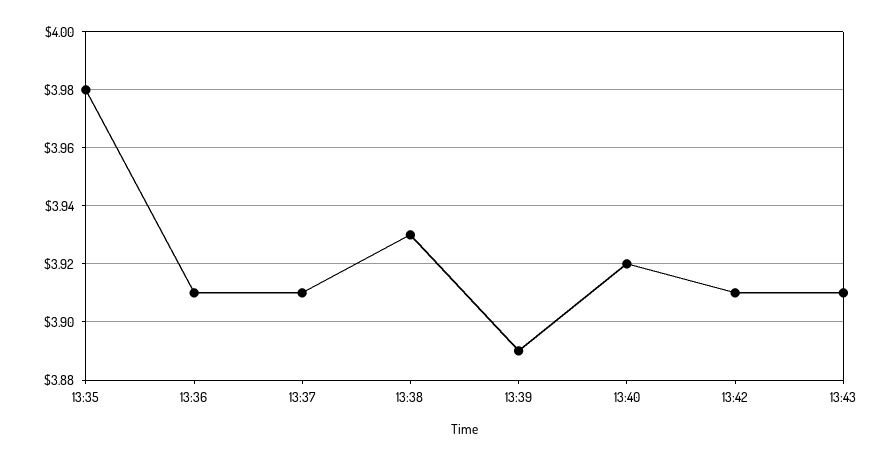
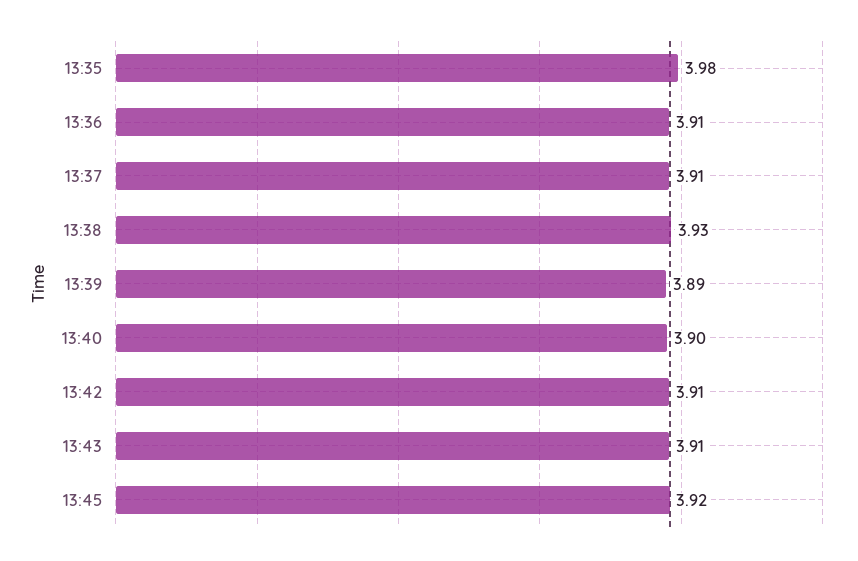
13:40: 3.92 -> 3.9
13:45: none -> 3.92

